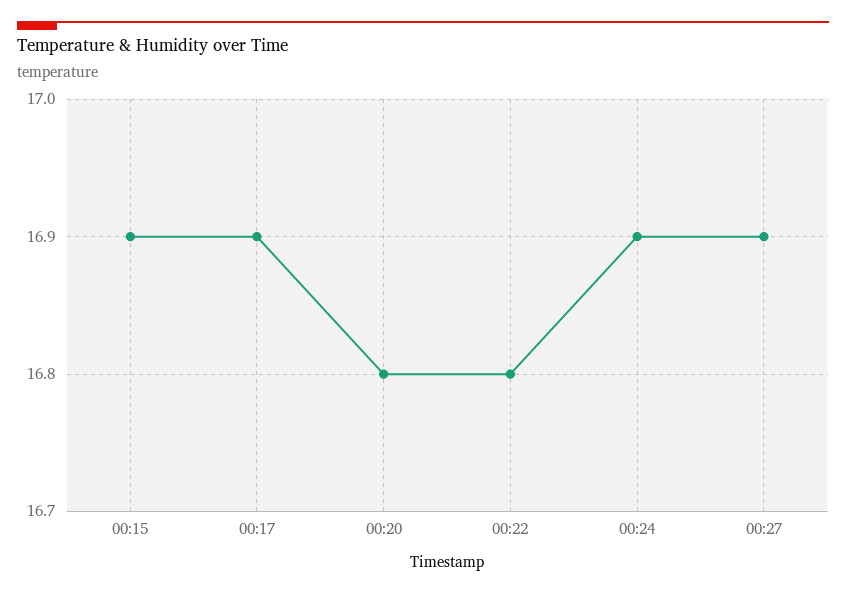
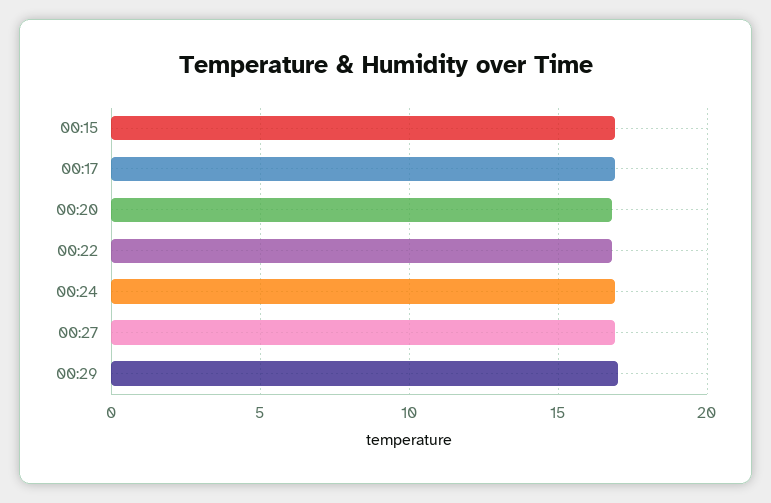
00:29: none -> 17

